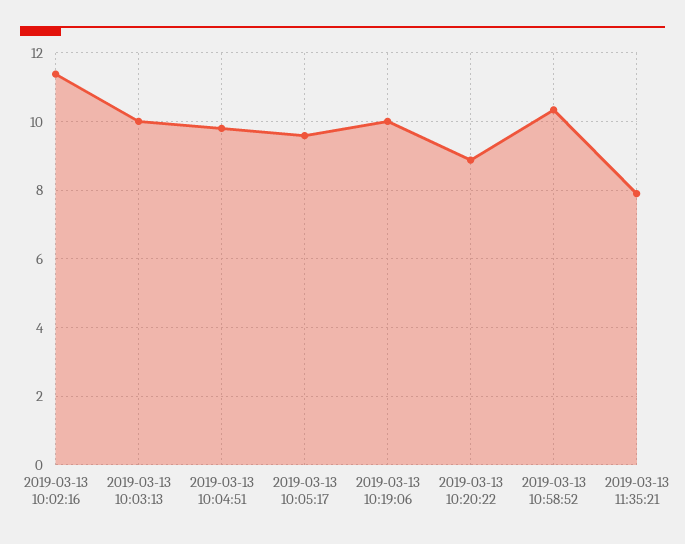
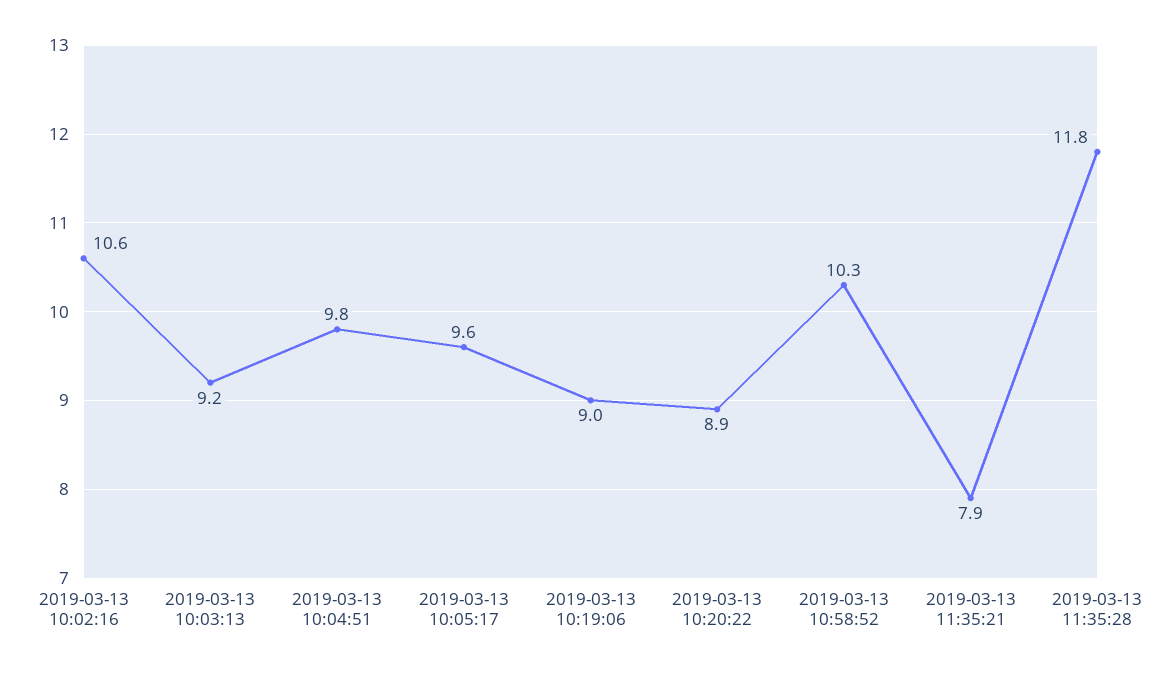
2019-03-13 10:02:16: 11.4 -> 10.6
2019-03-13 10:03:13: 10 -> 9.2
2019-03-13 10:19:06: 10 -> 9
2019-03-13 11:35:28: none -> 11.8

